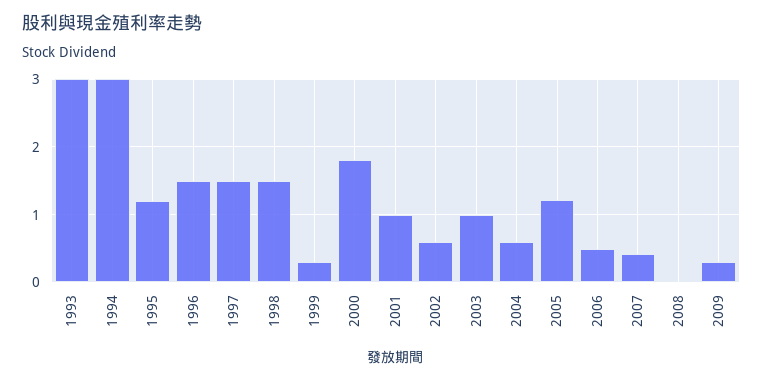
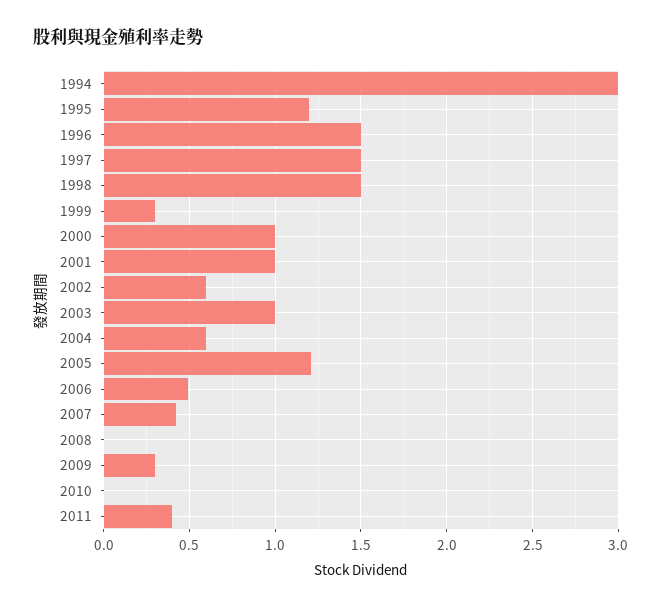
1993: 3 -> none
2000: 1.8 -> 1
2010: none -> 0
2011: none -> 0.4

